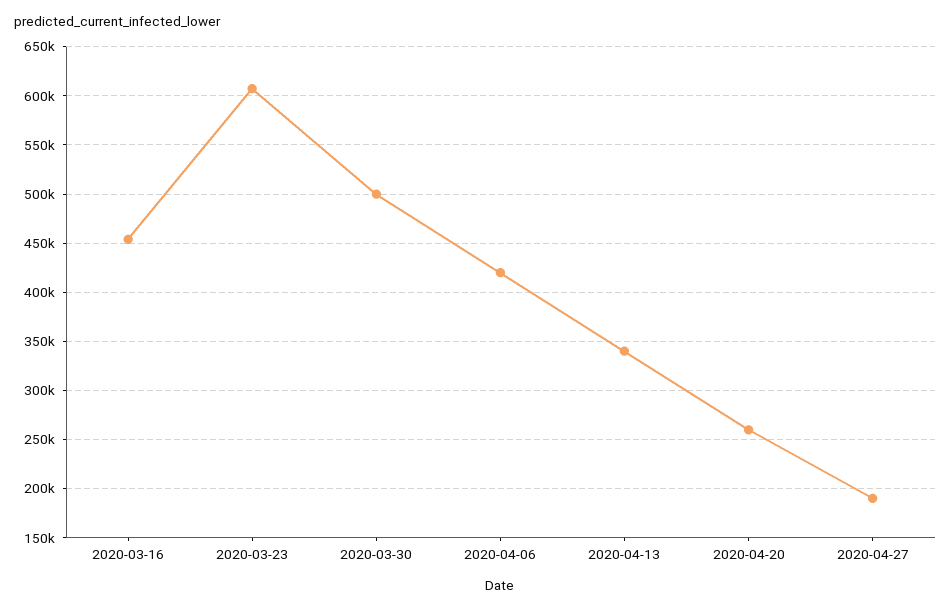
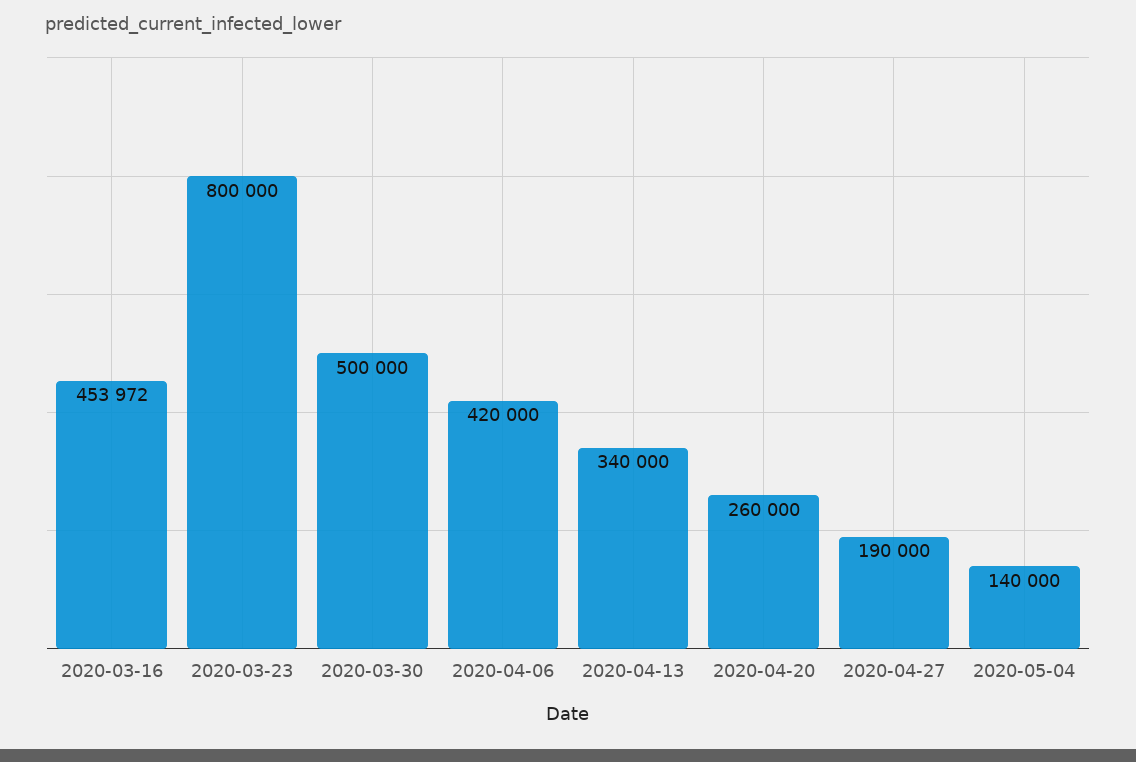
2020-03-23: 610000 -> 800000
2020-05-04: none -> 140000

